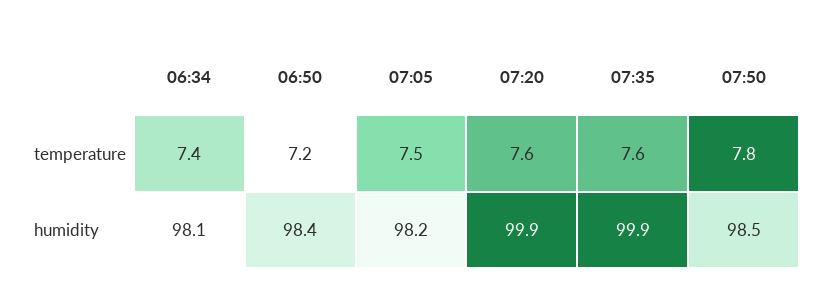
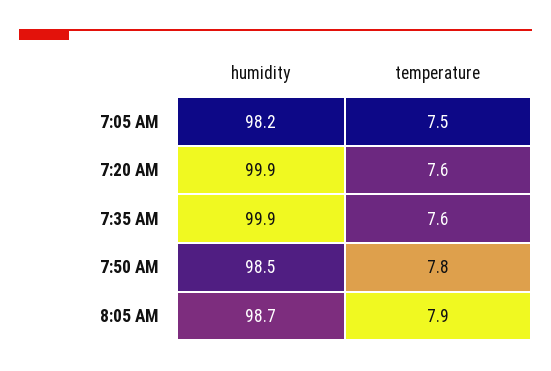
06:34, temperature: 7.4 -> none
06:50, temperature: 7.2 -> none
06:34, humidity: 98.1 -> none
06:50, humidity: 98.4 -> none
8:05 AM, humidity: none -> 98.7
8:05 AM, temperature: none -> 7.9

